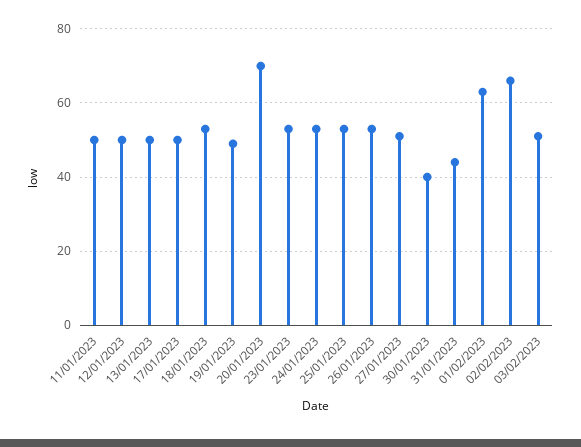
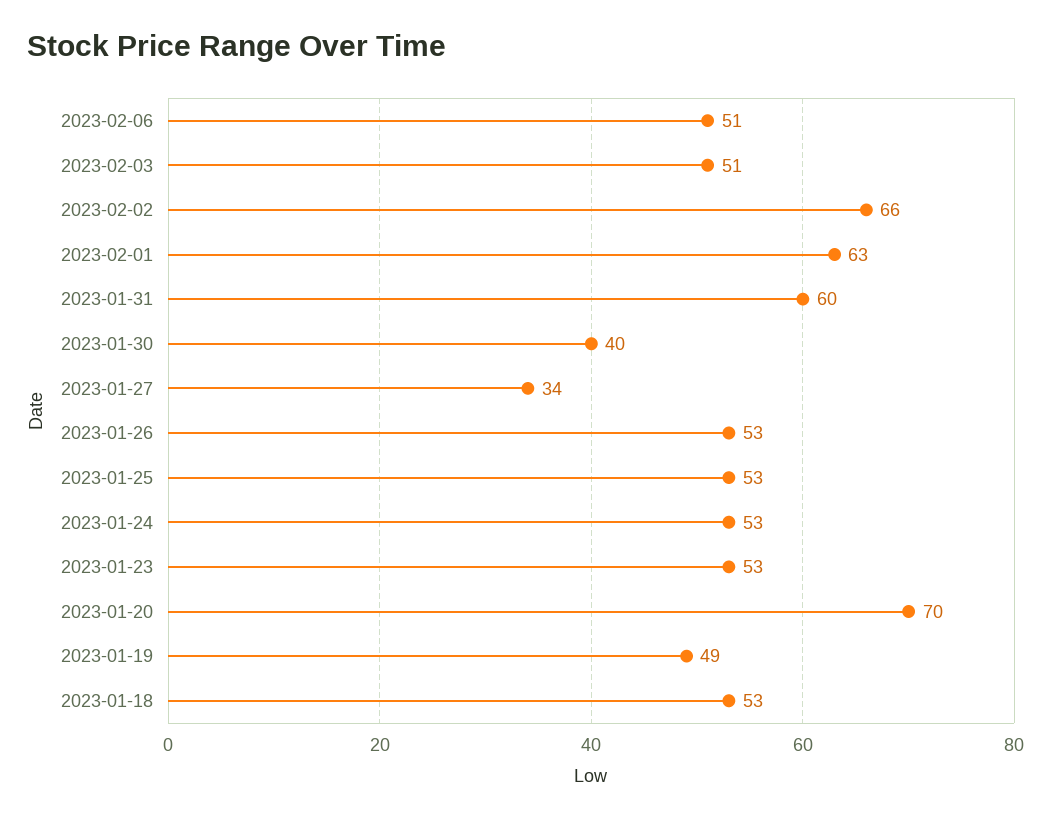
11/01/2023: 50 -> none
12/01/2023: 50 -> none
13/01/2023: 50 -> none
17/01/2023: 50 -> none
27/01/2023: 50 -> 34
31/01/2023: 45 -> 60
2023-02-06: none -> 51

